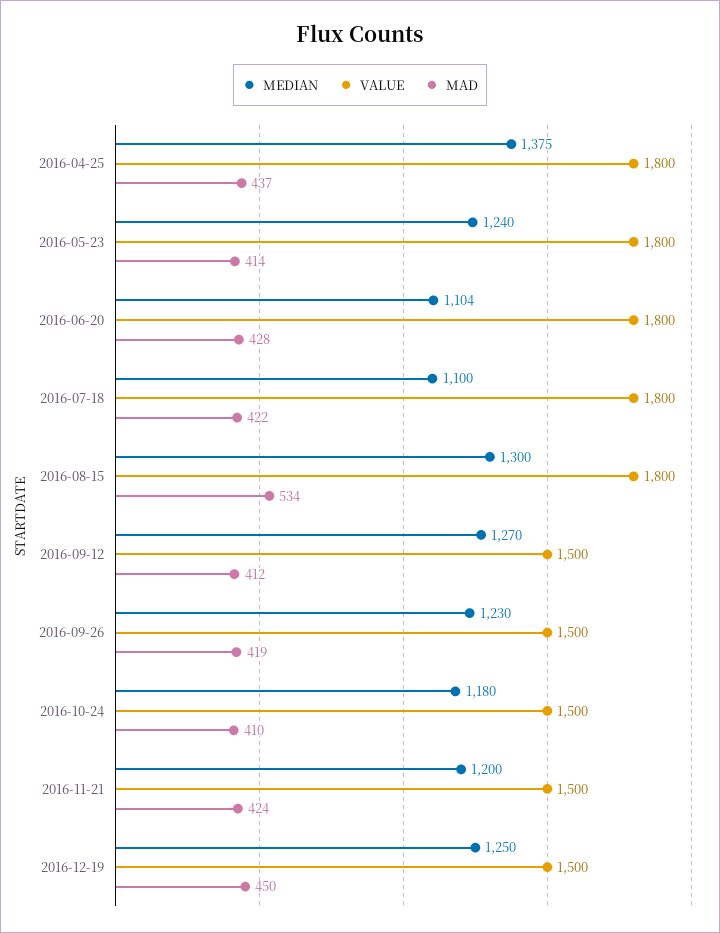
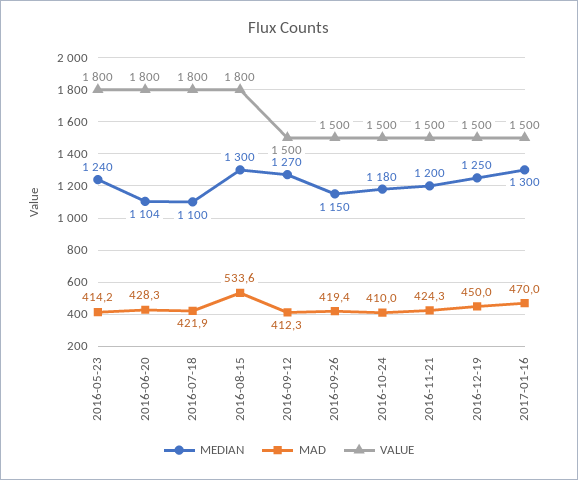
MEDIAN, 2016-04-25: 1375 -> none
VALUE, 2016-04-25: 1800 -> none
MAD, 2016-04-25: 437 -> none
MEDIAN, 2016-09-26: 1230 -> 1150
MEDIAN, 2017-01-16: none -> 1300
MAD, 2017-01-16: none -> 470
VALUE, 2017-01-16: none -> 1500

